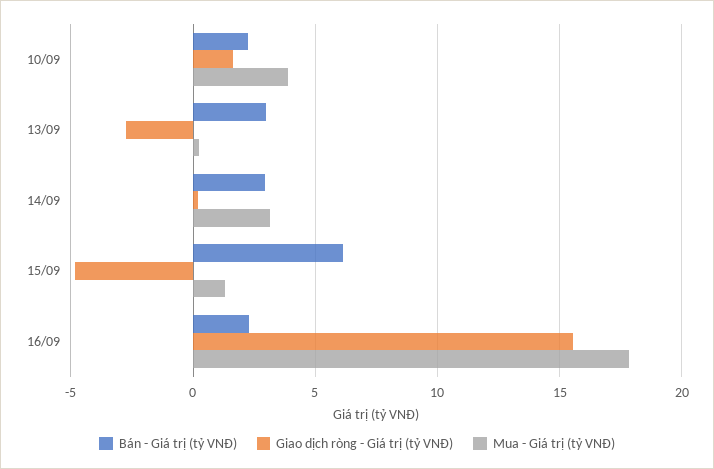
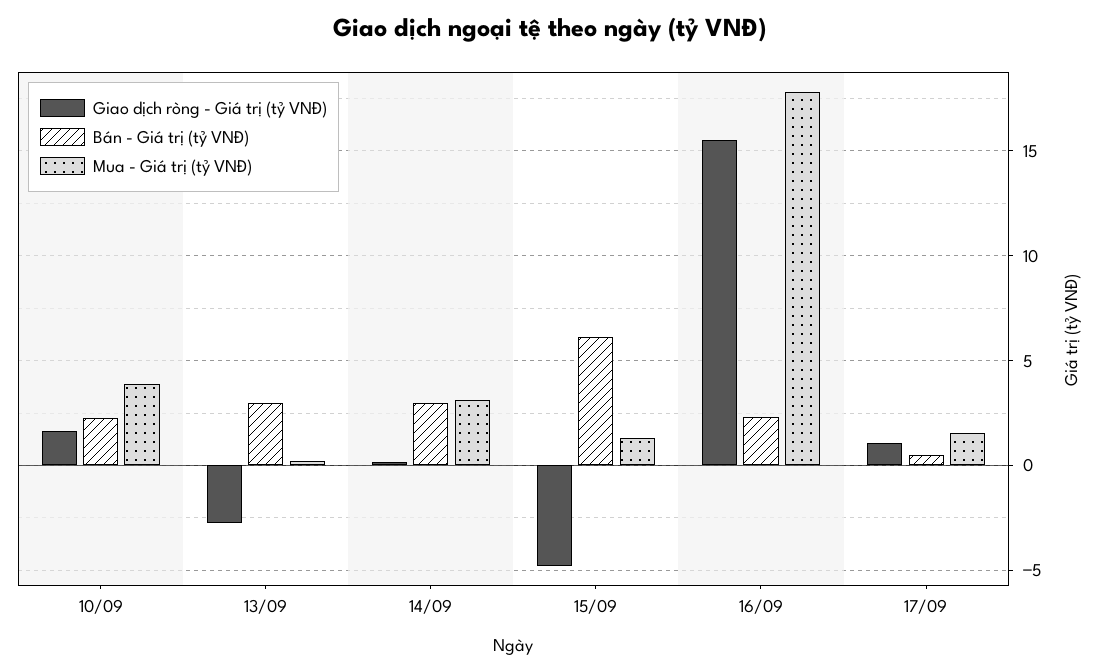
Giao dịch ròng - Giá trị (tỷ VNĐ), 17/09: none -> 1
Bán - Giá trị (tỷ VNĐ), 17/09: none -> 0.5
Mua - Giá trị (tỷ VNĐ), 17/09: none -> 1.5

